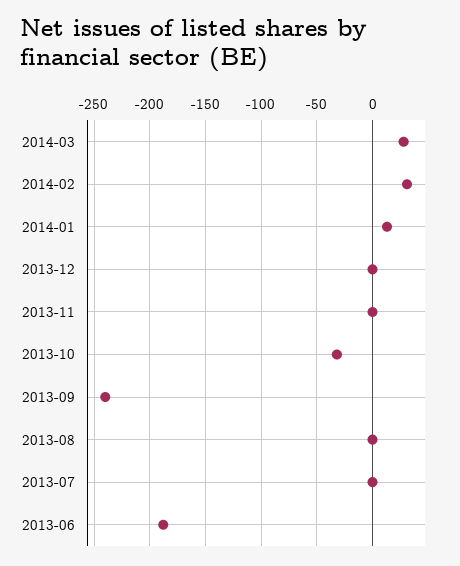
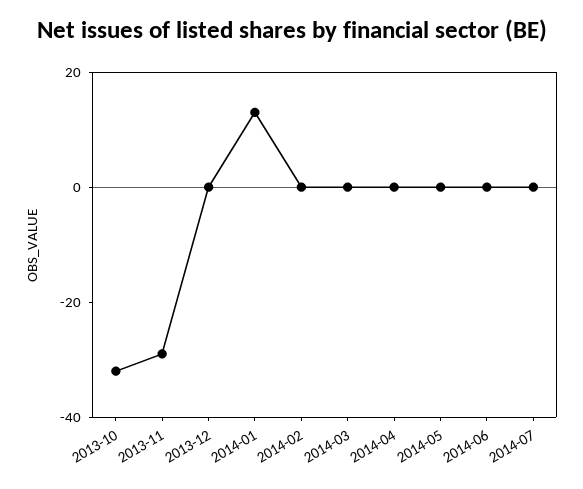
2014-03: 30 -> 0
2014-02: 30 -> 0
2013-11: 0 -> -30
2013-09: -240 -> none
2013-08: 0 -> none
2013-07: 0 -> none
2013-06: -190 -> none
2014-04: none -> 0
2014-05: none -> 0
2014-06: none -> 0
2014-07: none -> 0

